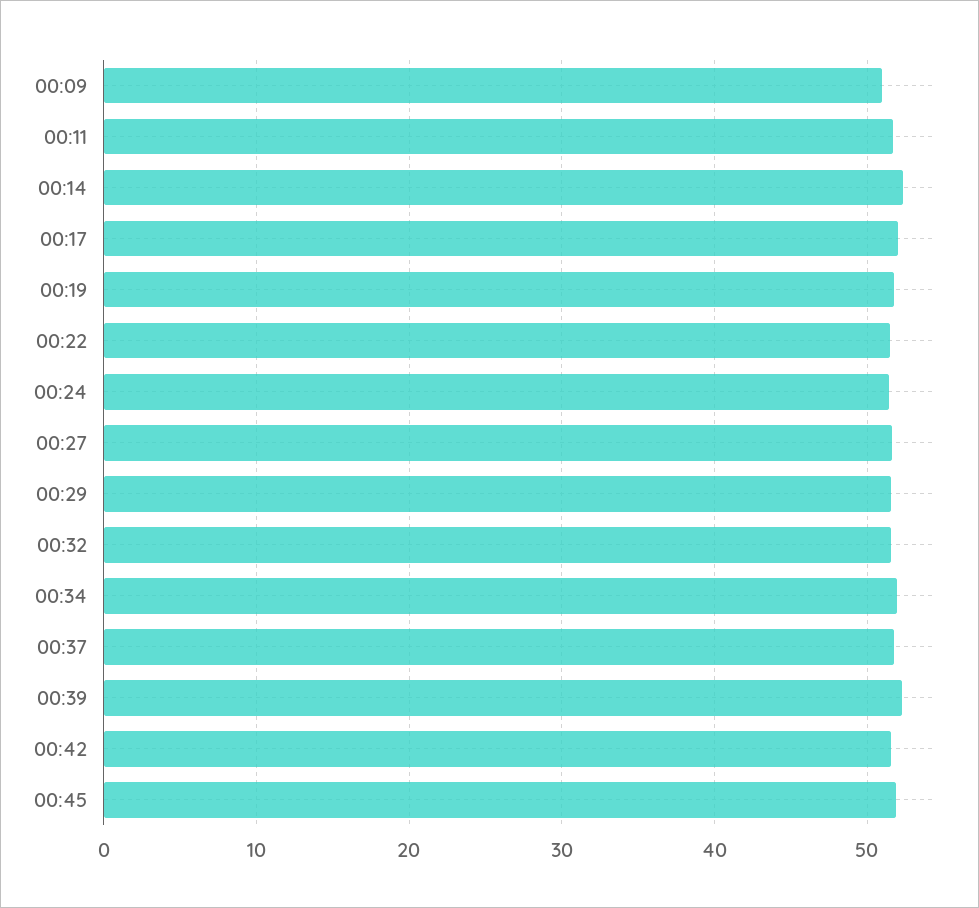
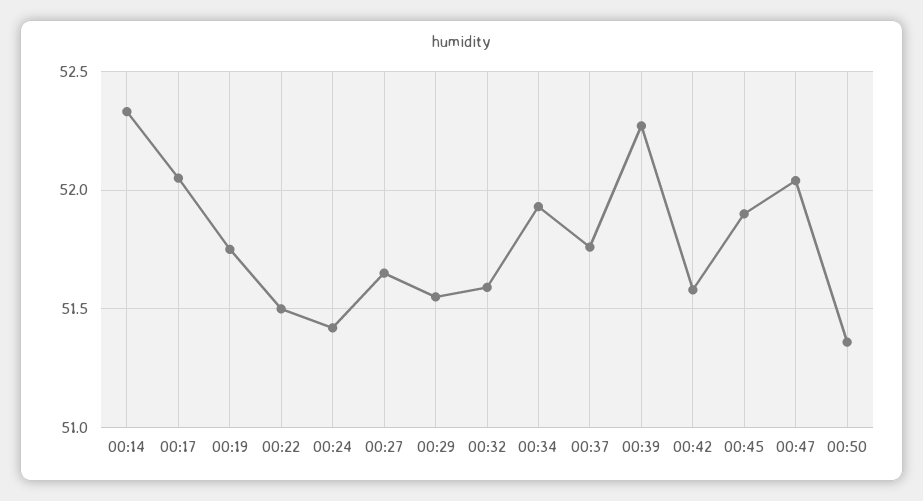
00:09: 51 -> none
00:11: 52 -> none
00:47: none -> 52.05
00:50: none -> 51.35

